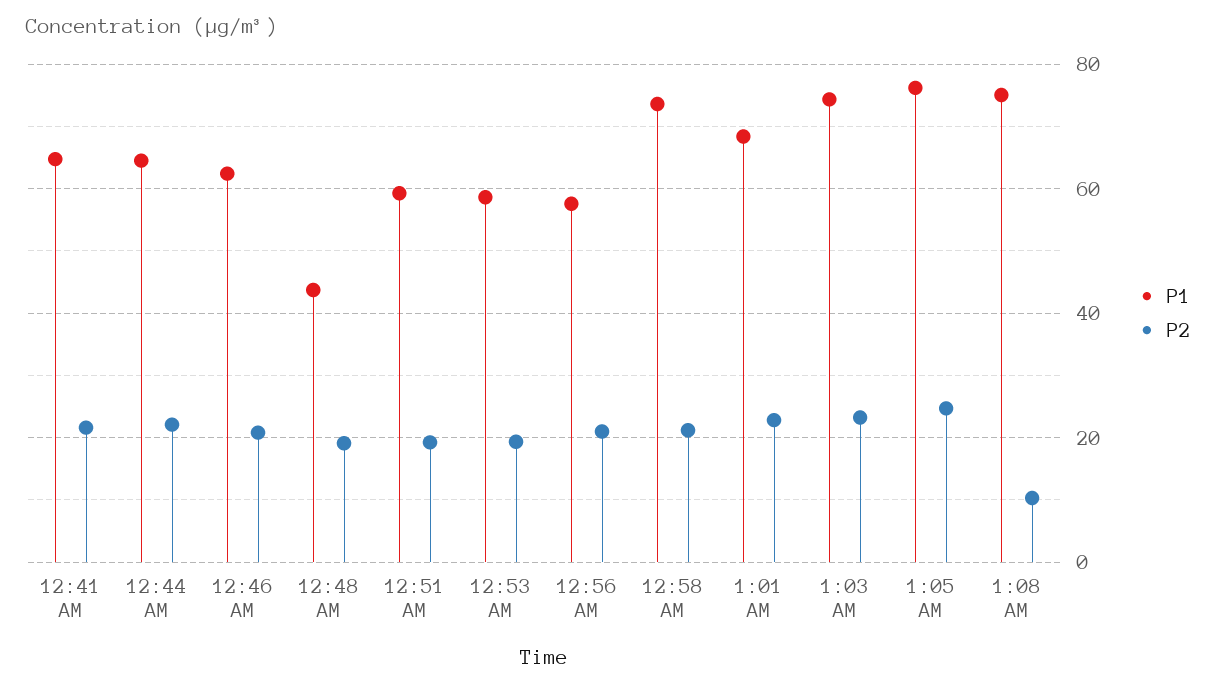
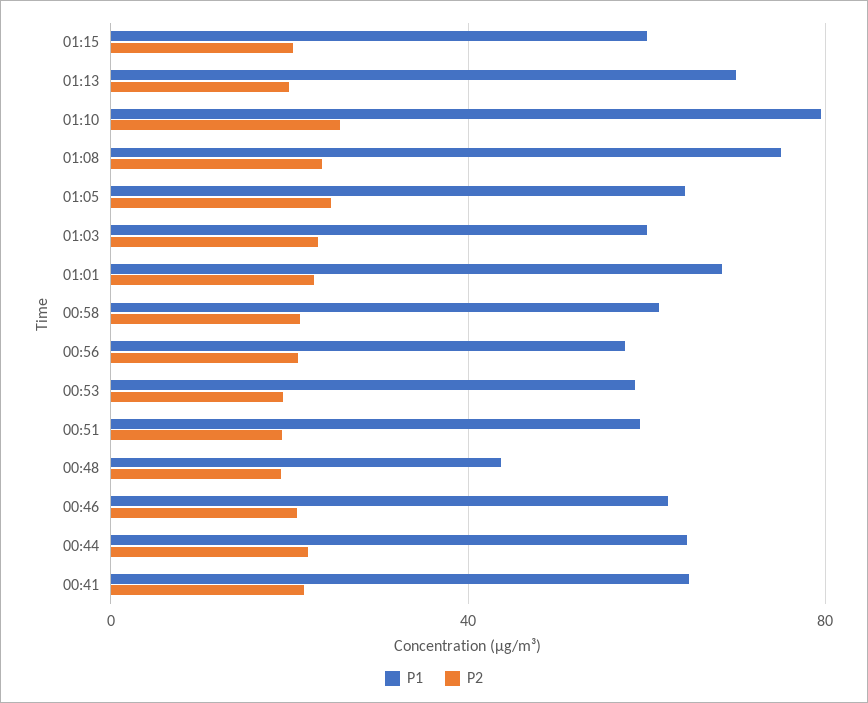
P1, 12:58 AM: 74 -> 60
P1, 1:03 AM: 74 -> 60
P1, 1:05 AM: 76 -> 65
P2, 1:08 AM: 10 -> 25
P1, 01:15: none -> 60
P2, 01:15: none -> 20
P1, 01:13: none -> 70
P2, 01:13: none -> 20
P1, 01:10: none -> 80
P2, 01:10: none -> 25

